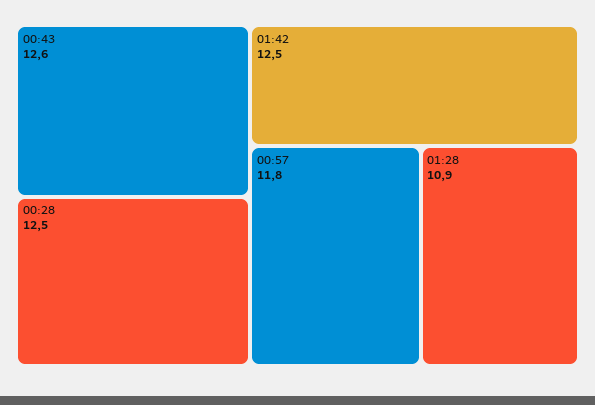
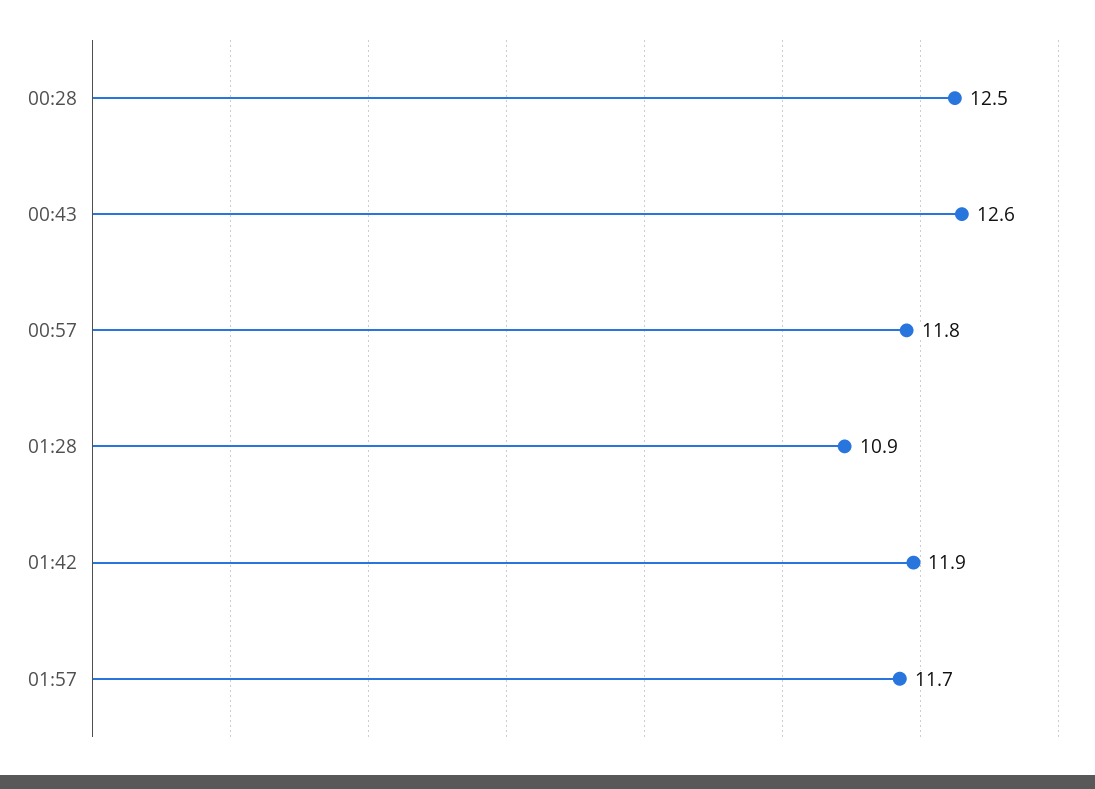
01:42: 12.5 -> 11.9
01:57: none -> 11.7

